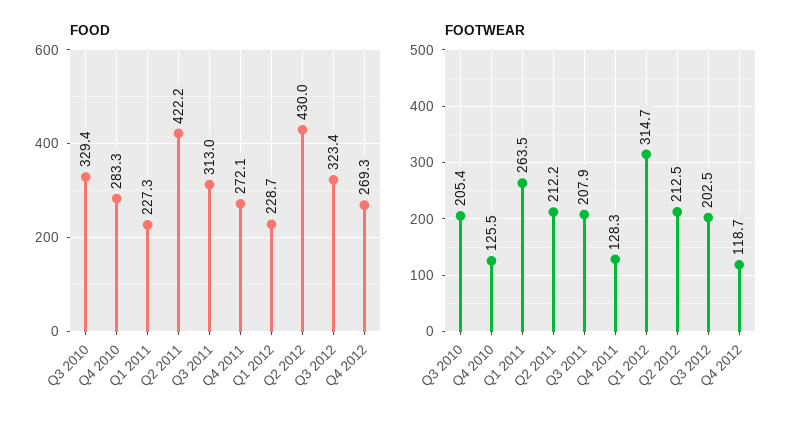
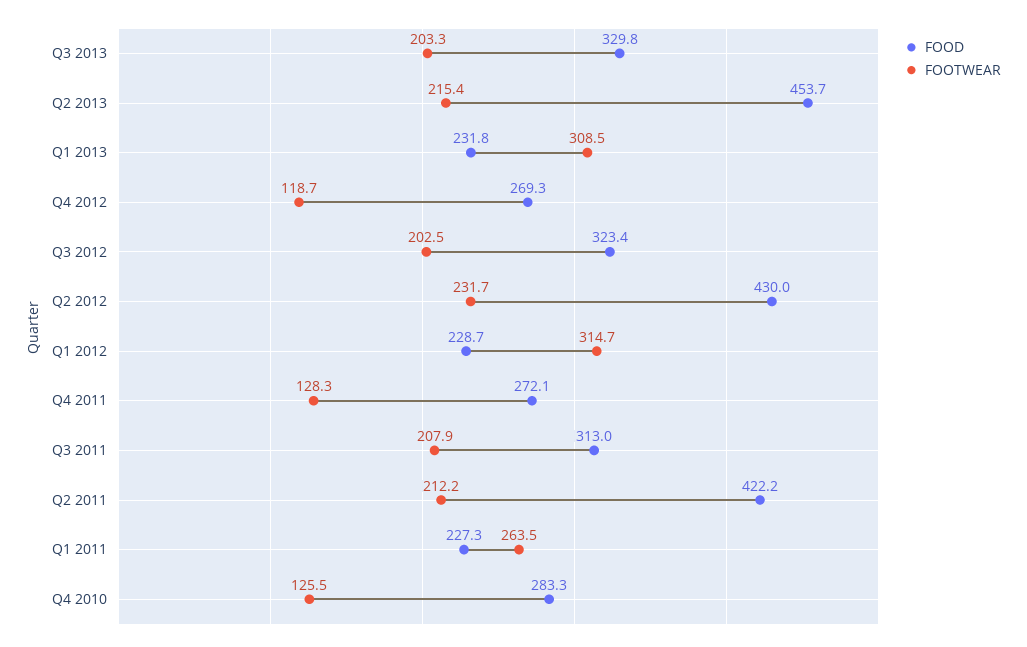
FOOD, Q3 2010: 329.4 -> none
FOOTWEAR, Q3 2010: 205.4 -> none
FOOTWEAR, Q2 2012: 212.5 -> 231.7
FOOD, Q3 2013: none -> 329.8
FOOTWEAR, Q3 2013: none -> 203.3
FOOD, Q2 2013: none -> 453.7
FOOTWEAR, Q2 2013: none -> 215.4
FOOD, Q1 2013: none -> 231.8
FOOTWEAR, Q1 2013: none -> 308.5

